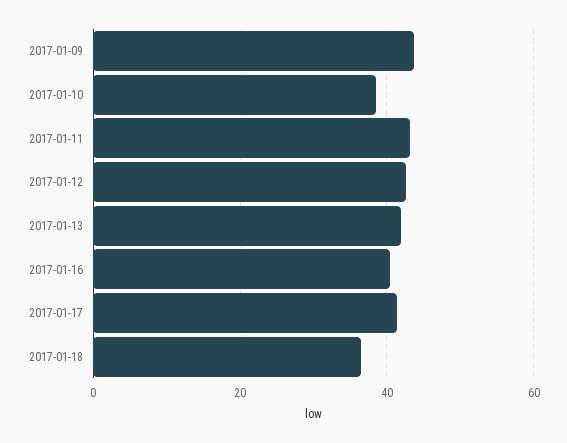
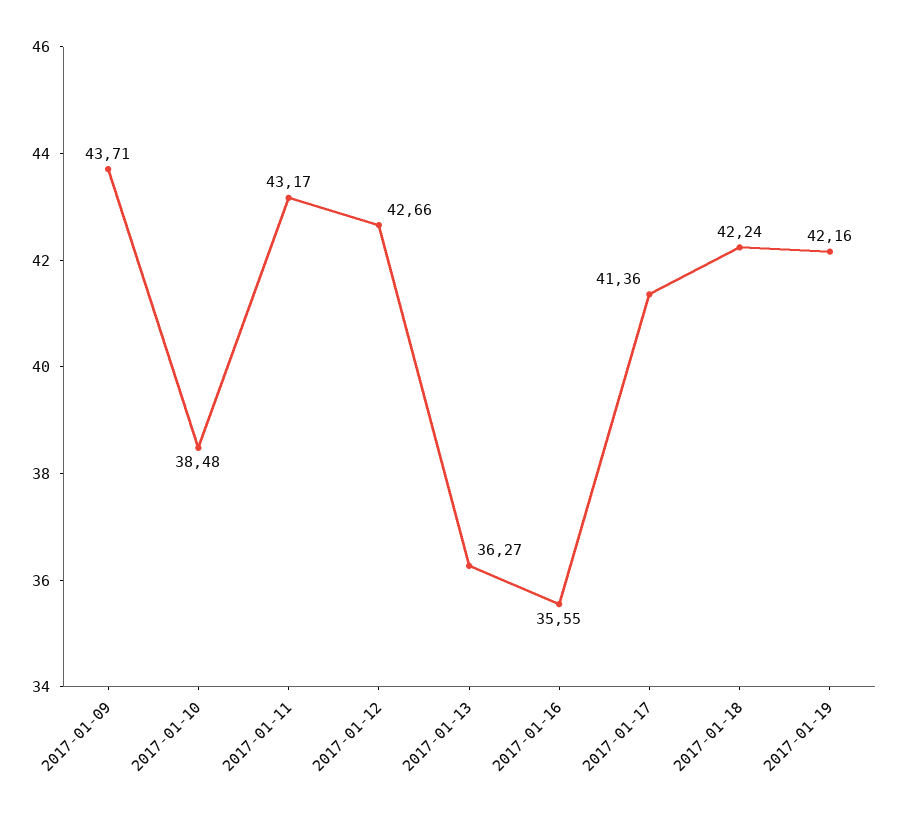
2017-01-13: 42 -> 36.27
2017-01-16: 40 -> 35.55
2017-01-18: 36 -> 42.24
2017-01-19: none -> 42.16

